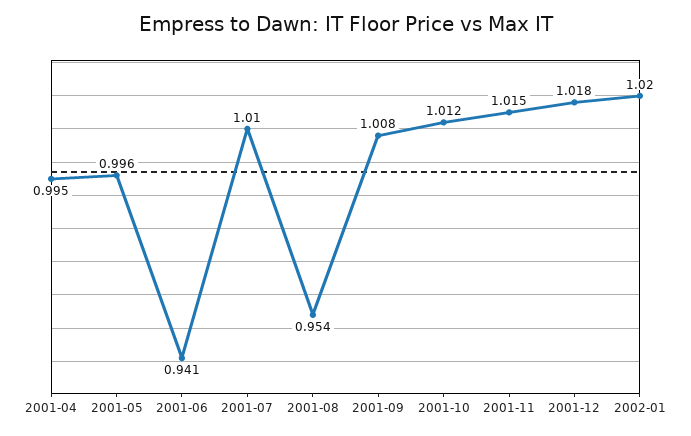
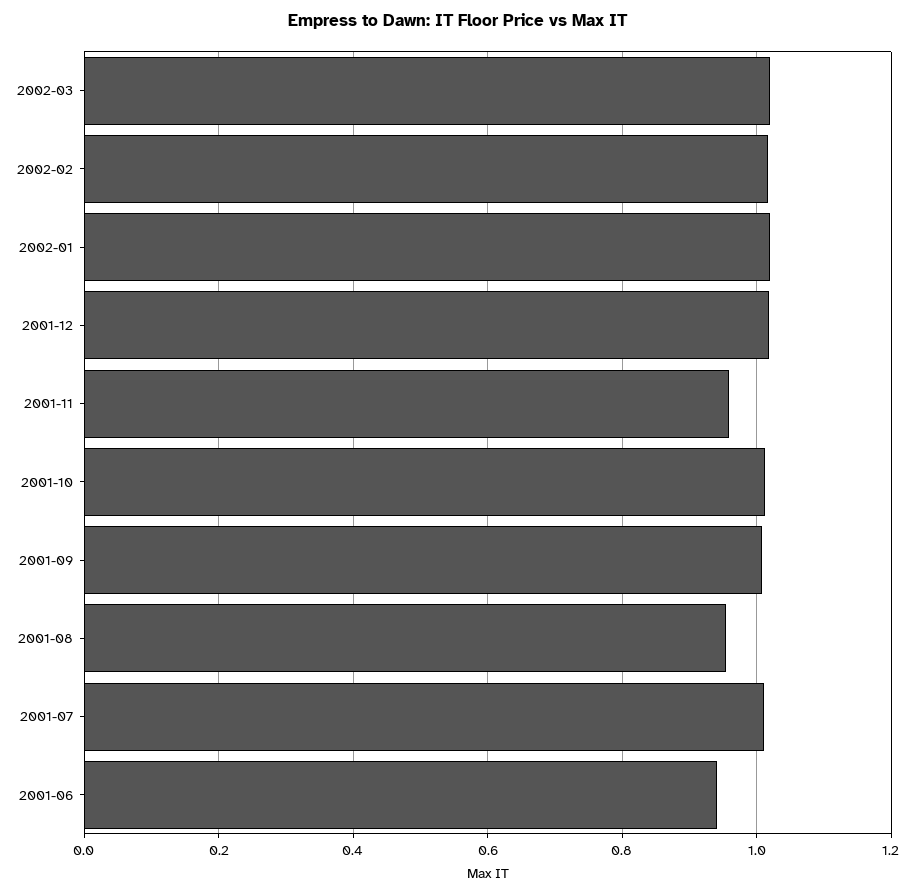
2001-04: 0.995 -> none
2001-05: 0.996 -> none
2001-11: 1.015 -> 0.96
2002-03: none -> 1.02
2002-02: none -> 1.02

